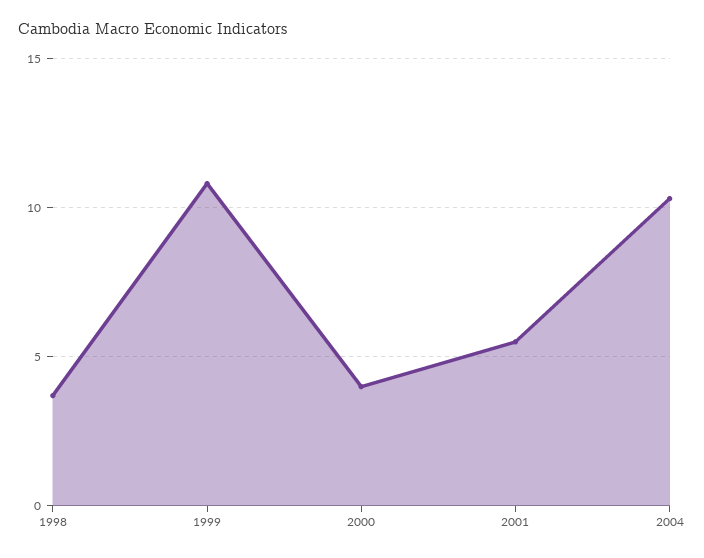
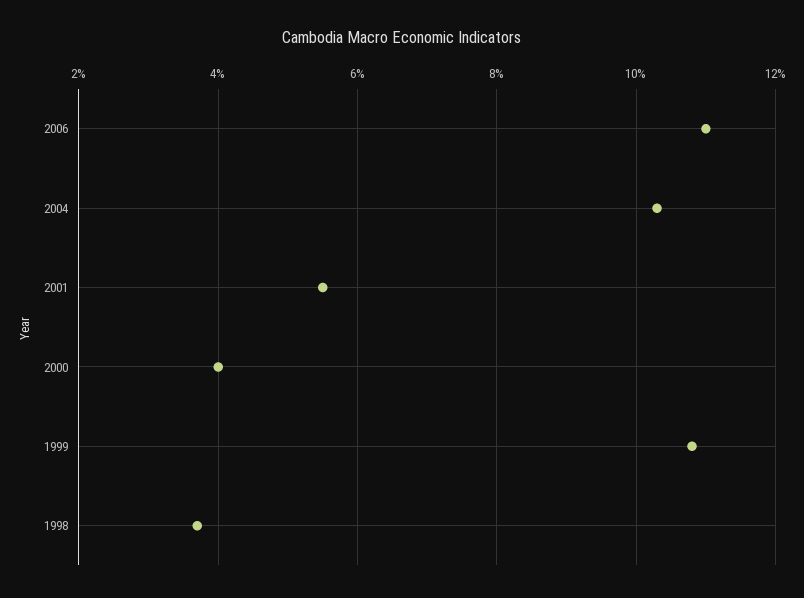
2006: none -> 11

